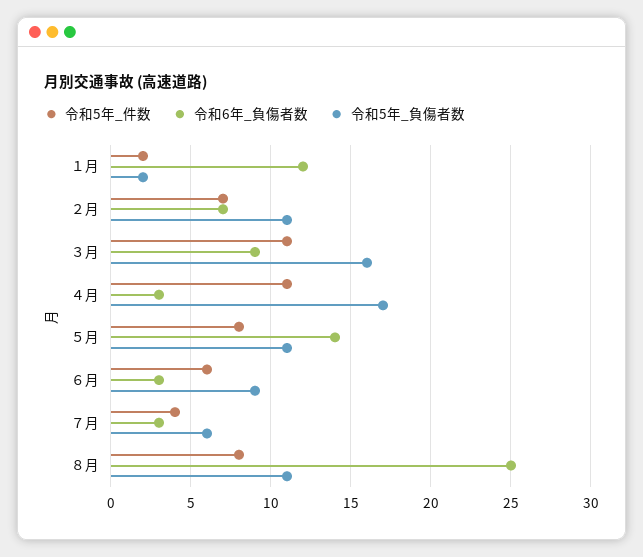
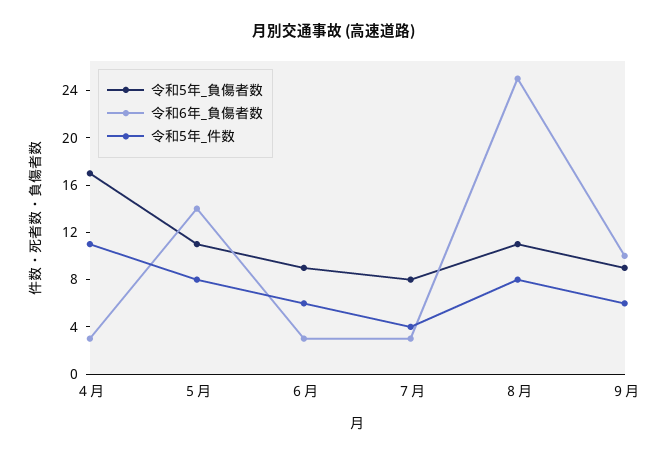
令和5年_件数, １月: 2 -> none
令和6年_負傷者数, １月: 12 -> none
令和5年_負傷者数, １月: 2 -> none
令和5年_件数, ２月: 7 -> none
令和6年_負傷者数, ２月: 7 -> none
令和5年_負傷者数, ２月: 11 -> none
令和5年_件数, ３月: 11 -> none
令和6年_負傷者数, ３月: 9 -> none
令和5年_負傷者数, ３月: 16 -> none
令和5年_負傷者数, ７月: 6 -> 8
令和5年_負傷者数, ９月: none -> 9
令和6年_負傷者数, ９月: none -> 10
令和5年_件数, ９月: none -> 6

